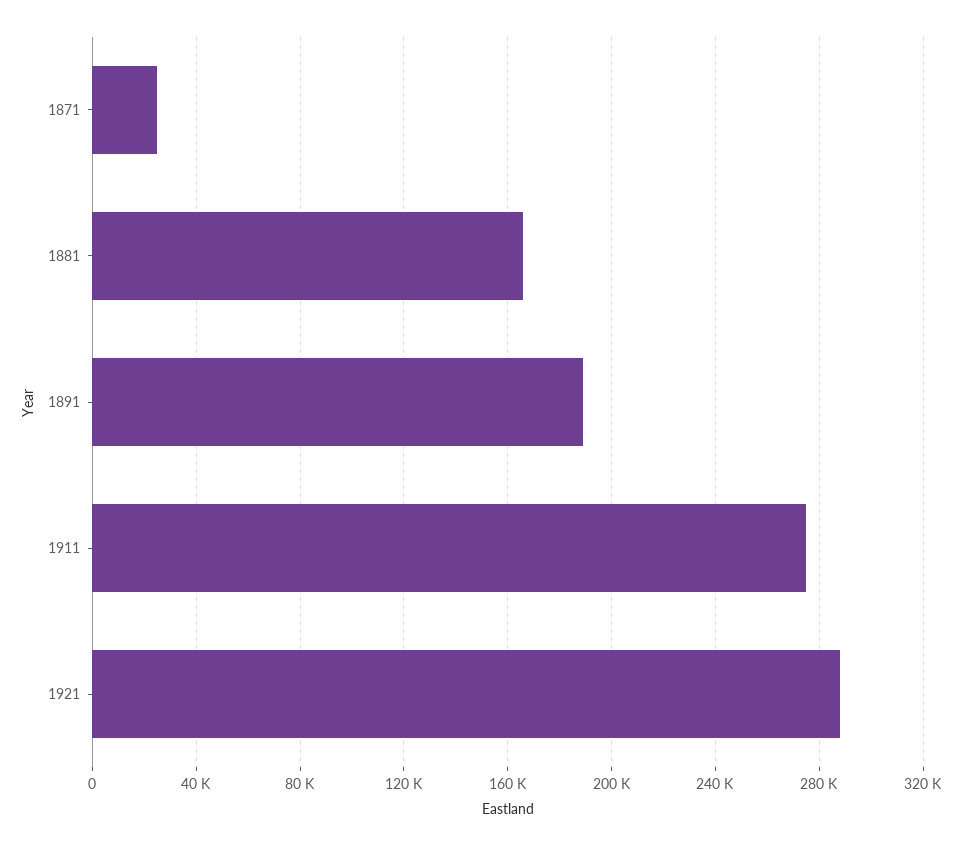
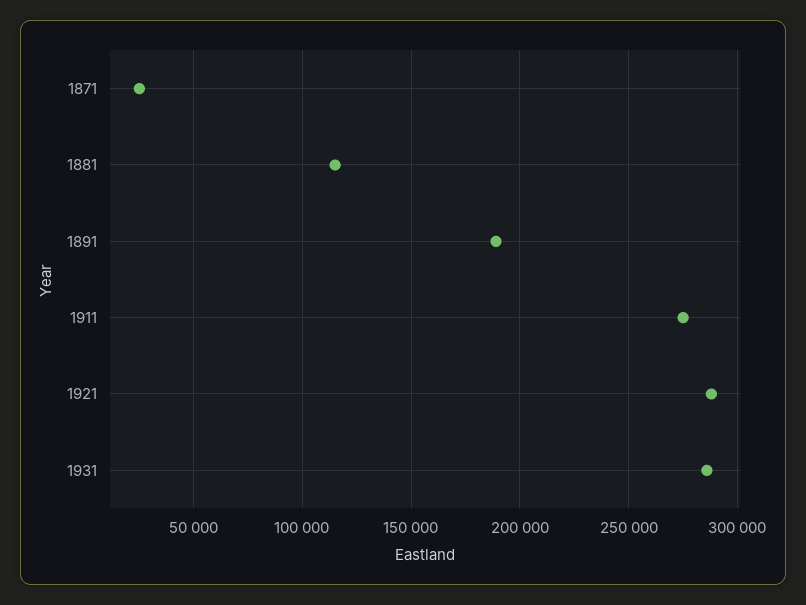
1881: 165000 -> 115000
1931: none -> 285000

